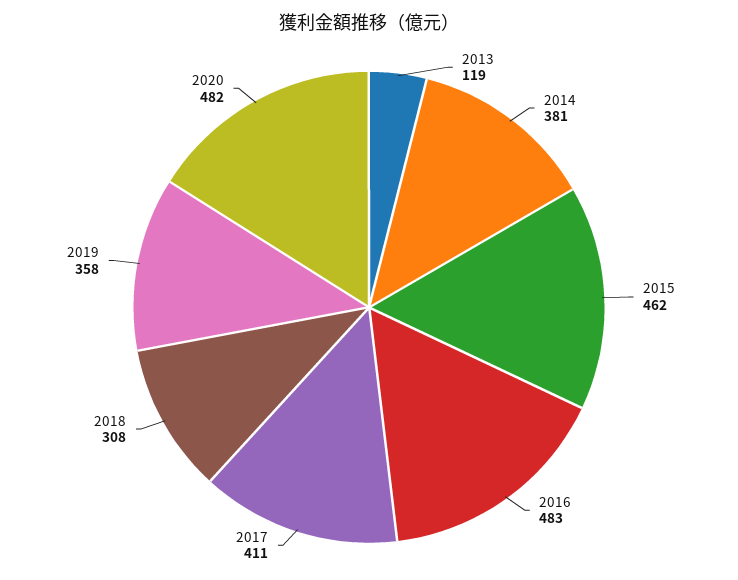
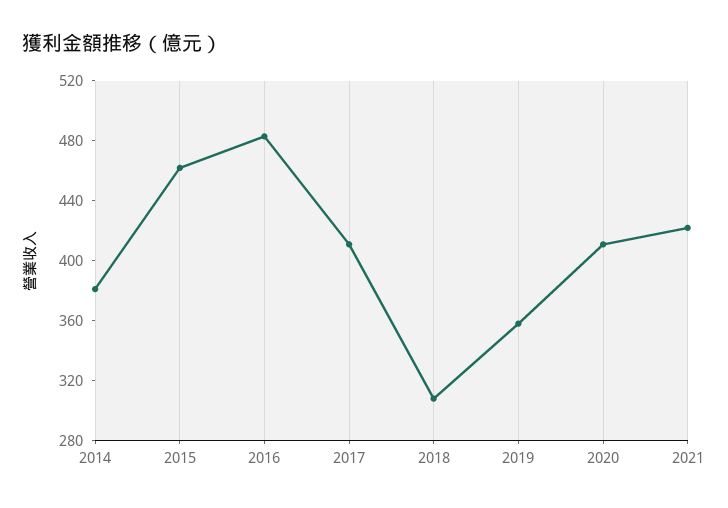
2013: 119 -> none
2020: 482 -> 410
2021: none -> 420

